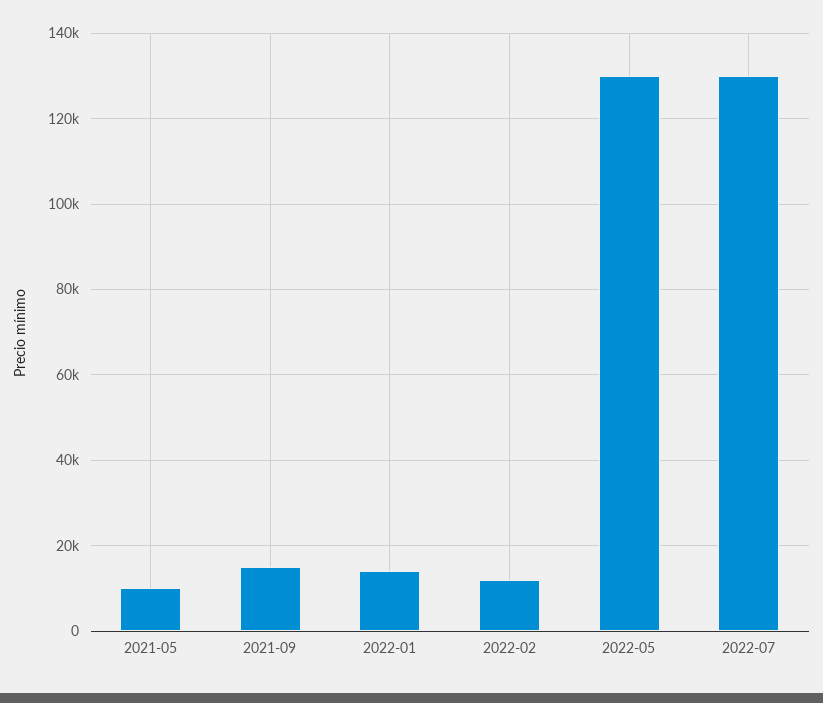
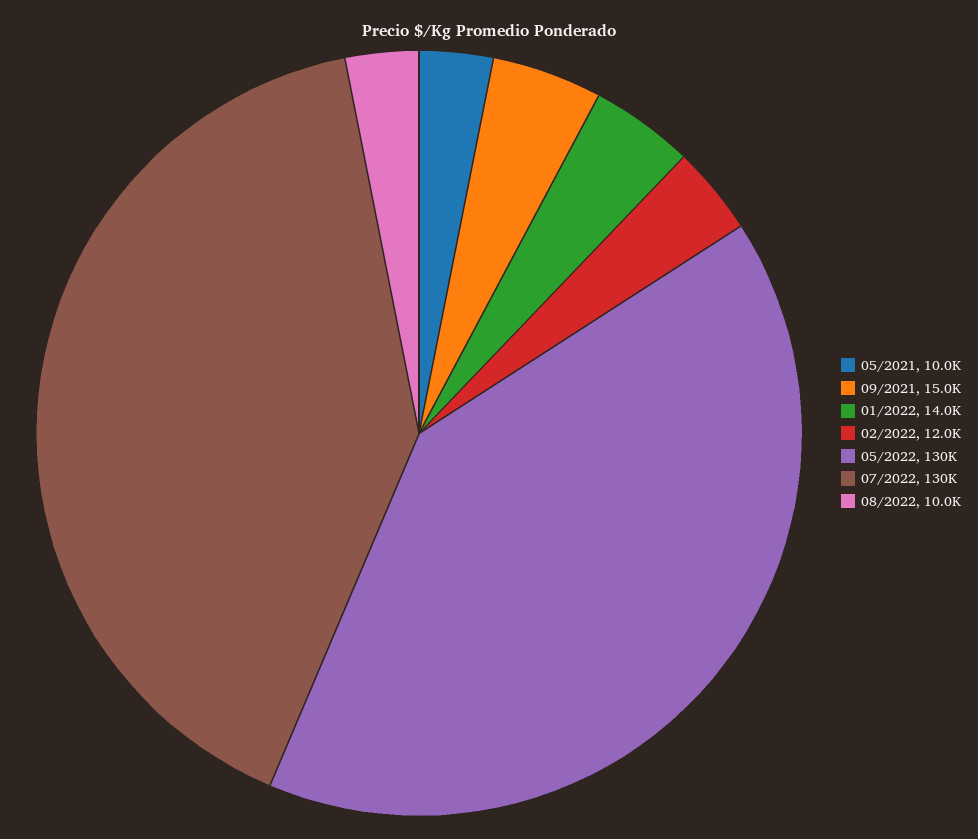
08/2022: none -> 10000

